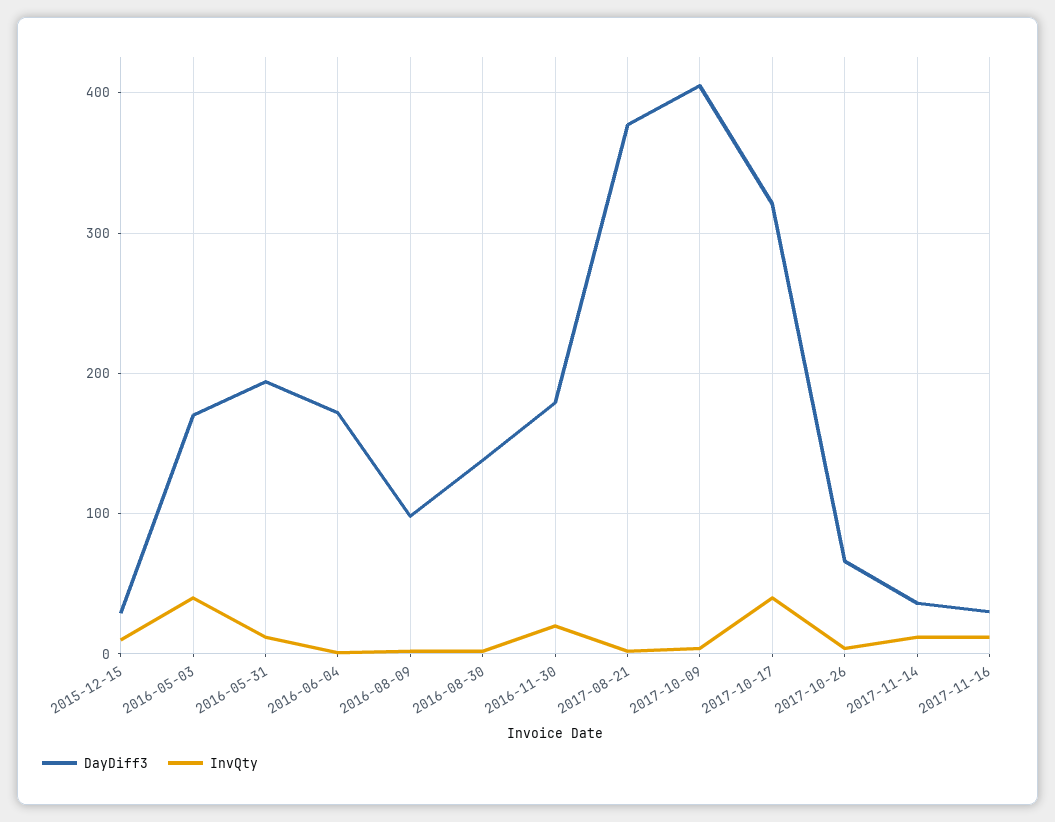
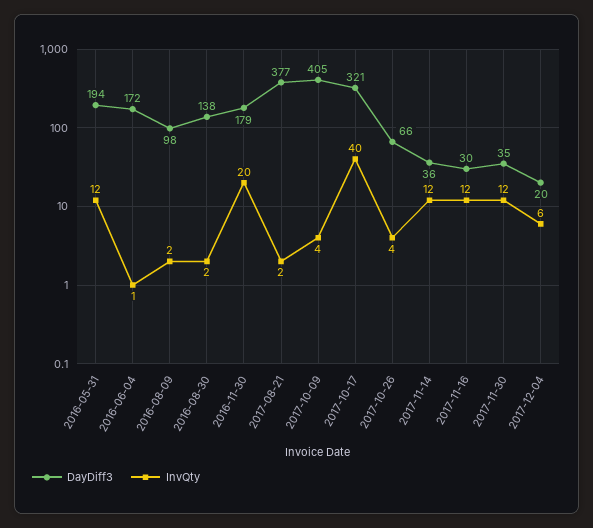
DayDiff3, 2015-12-15: 30 -> none
InvQty, 2015-12-15: 10 -> none
DayDiff3, 2016-05-03: 170 -> none
InvQty, 2016-05-03: 40 -> none
DayDiff3, 2017-11-30: none -> 35
InvQty, 2017-11-30: none -> 12
DayDiff3, 2017-12-04: none -> 20
InvQty, 2017-12-04: none -> 6

